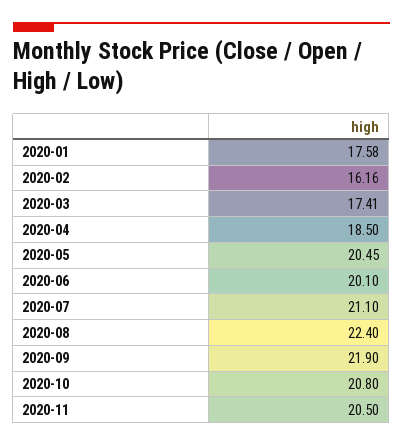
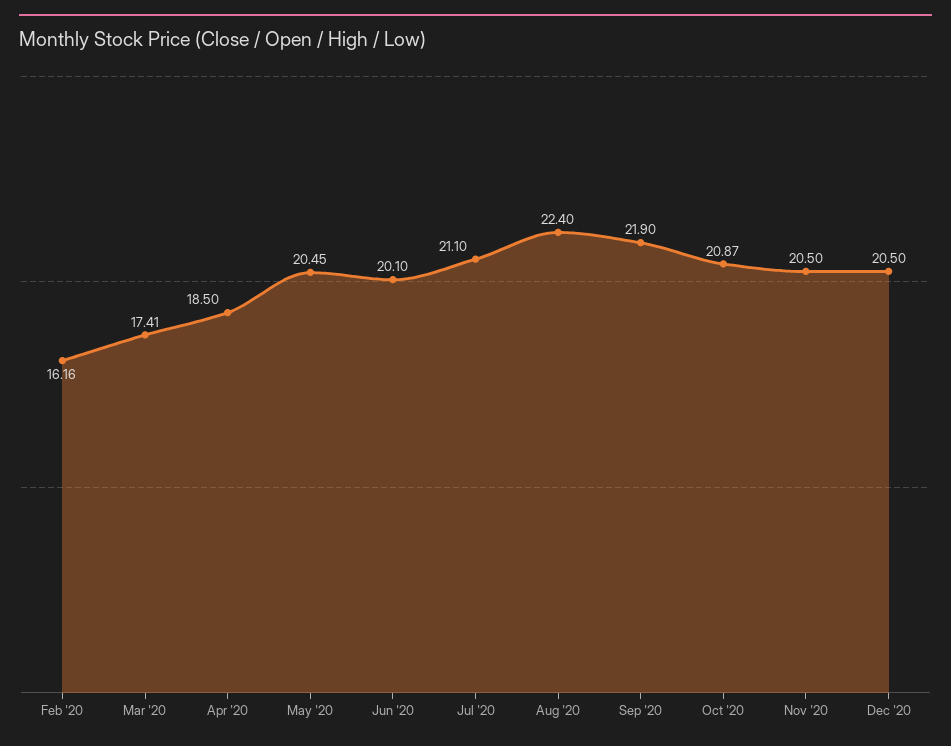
2020-01: 17.58 -> none
2020-10: 20.8 -> 20.87
Dec '20: none -> 20.5

